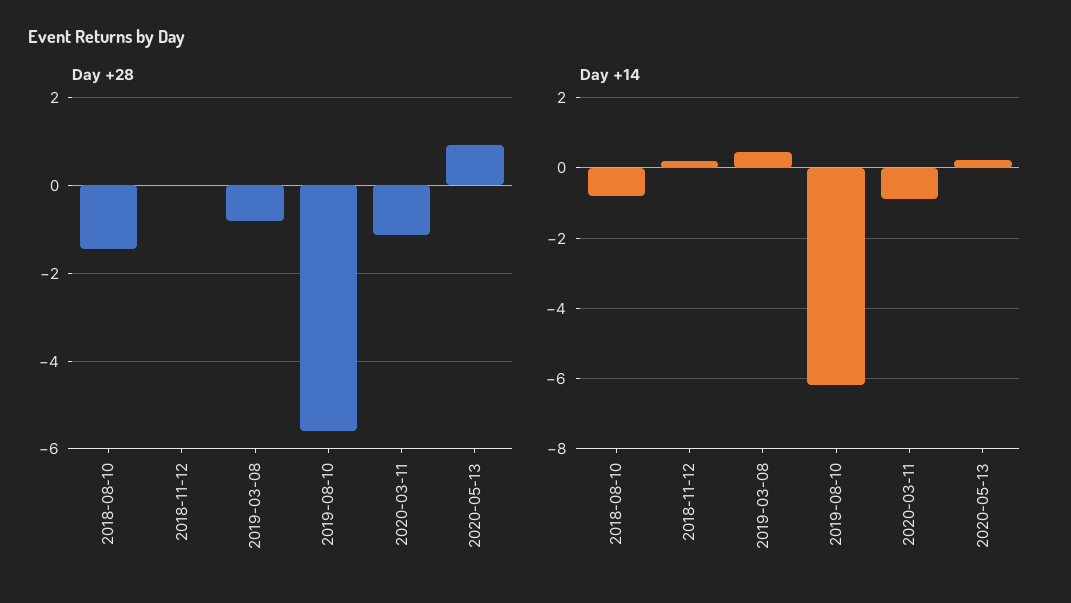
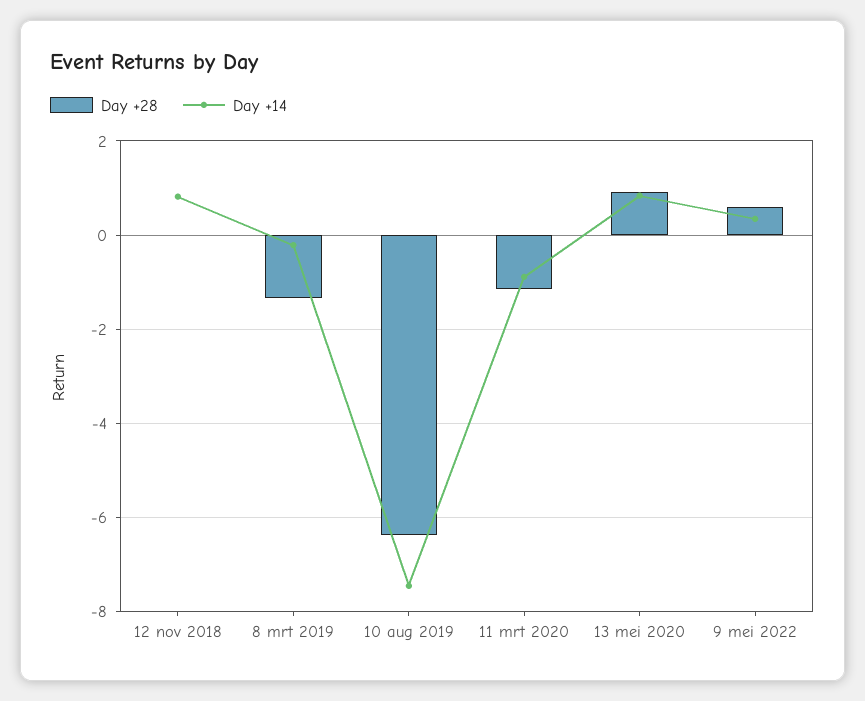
Day +28, 2018-08-10: -1.4 -> none
Day +28, 2019-03-08: -0.8 -> -1.4
Day +28, 2019-08-10: -5.6 -> -6.4
Day +14, 2018-08-10: -0.8 -> none
Day +14, 2018-11-12: 0.2 -> 0.8
Day +14, 2019-03-08: 0.4 -> -0.2
Day +14, 2019-08-10: -6.2 -> -7.4
Day +14, 2020-05-13: 0.2 -> 0.8
Day +28, 9 mei 2022: none -> 0.6
Day +14, 9 mei 2022: none -> 0.4

